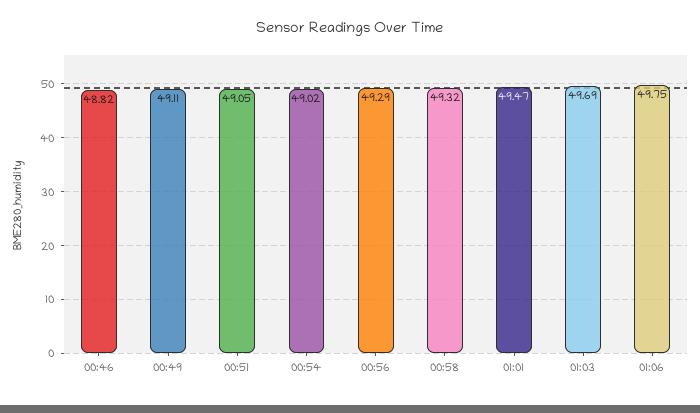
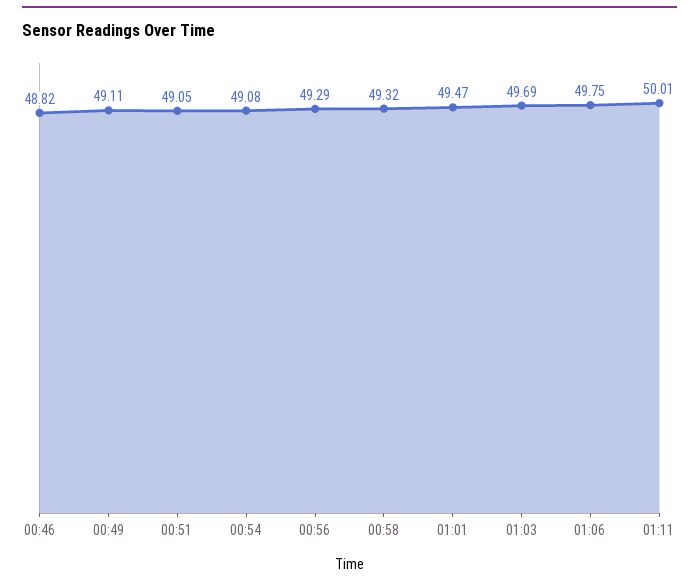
00:54: 49.02 -> 49.08
01:11: none -> 50.01

